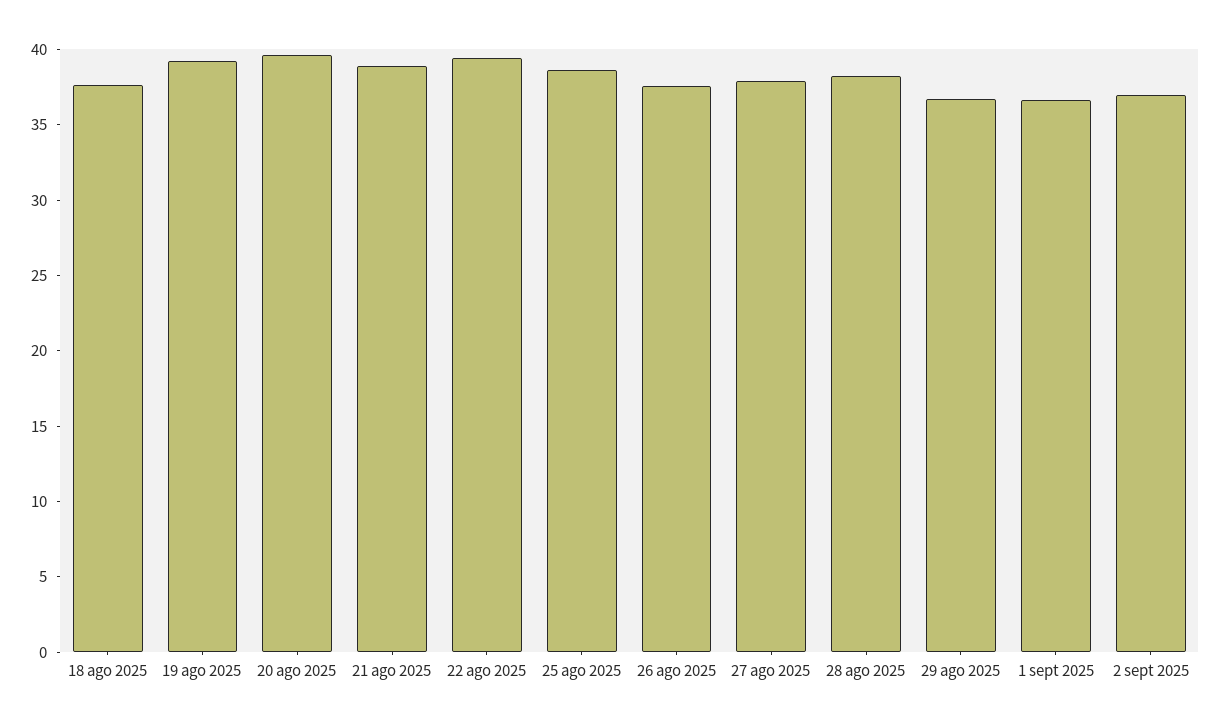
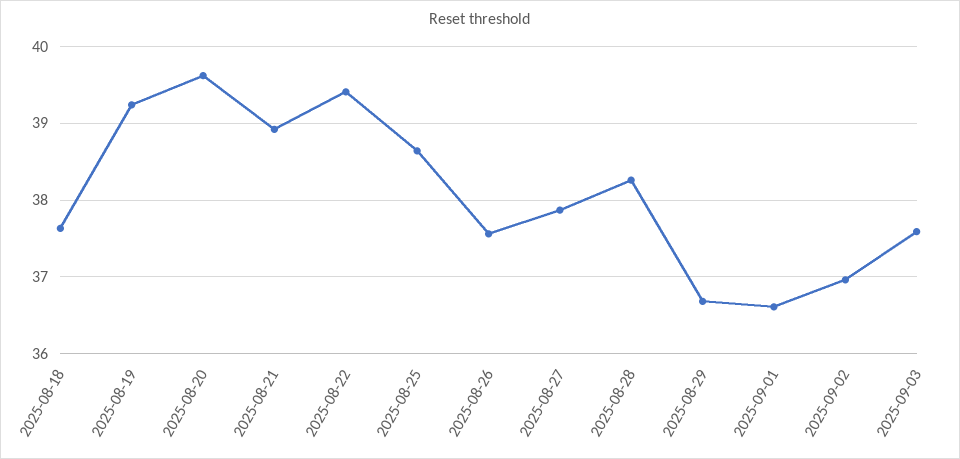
2025-09-03: none -> 37.6

